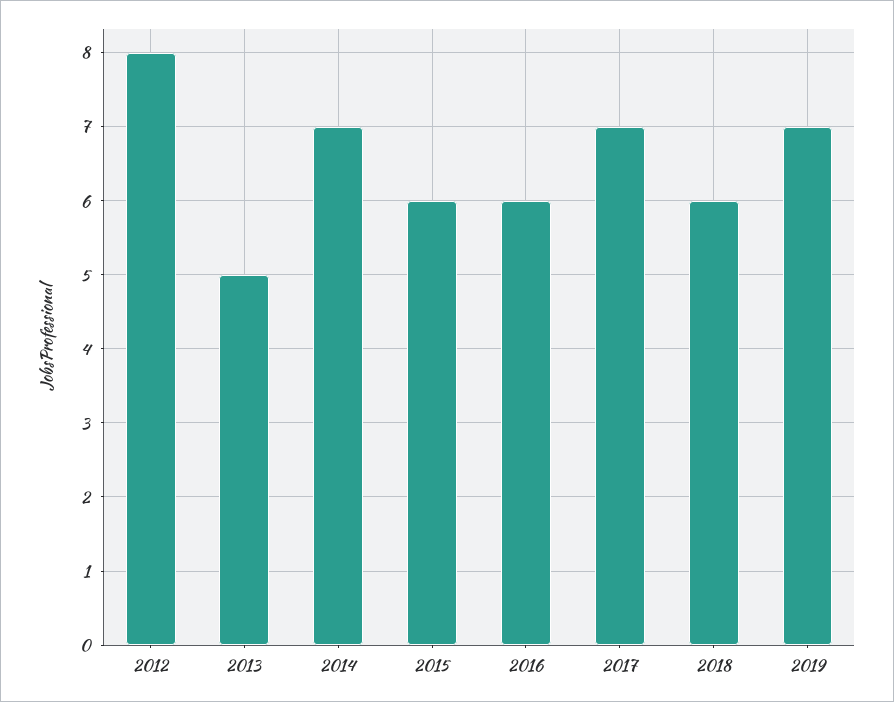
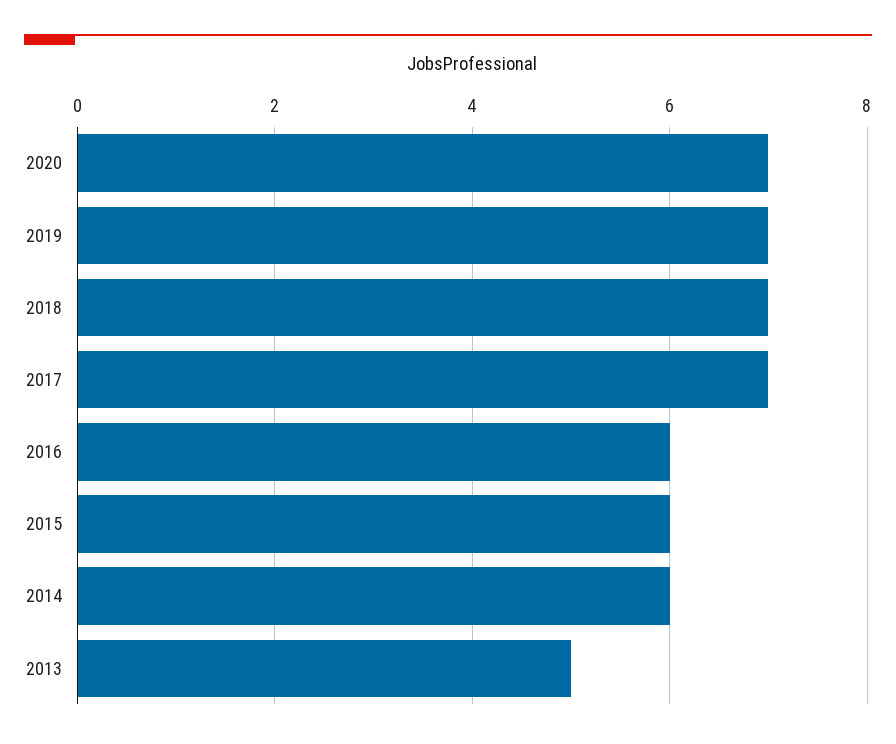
2012: 8 -> none
2014: 7 -> 6
2018: 6 -> 7
2020: none -> 7

